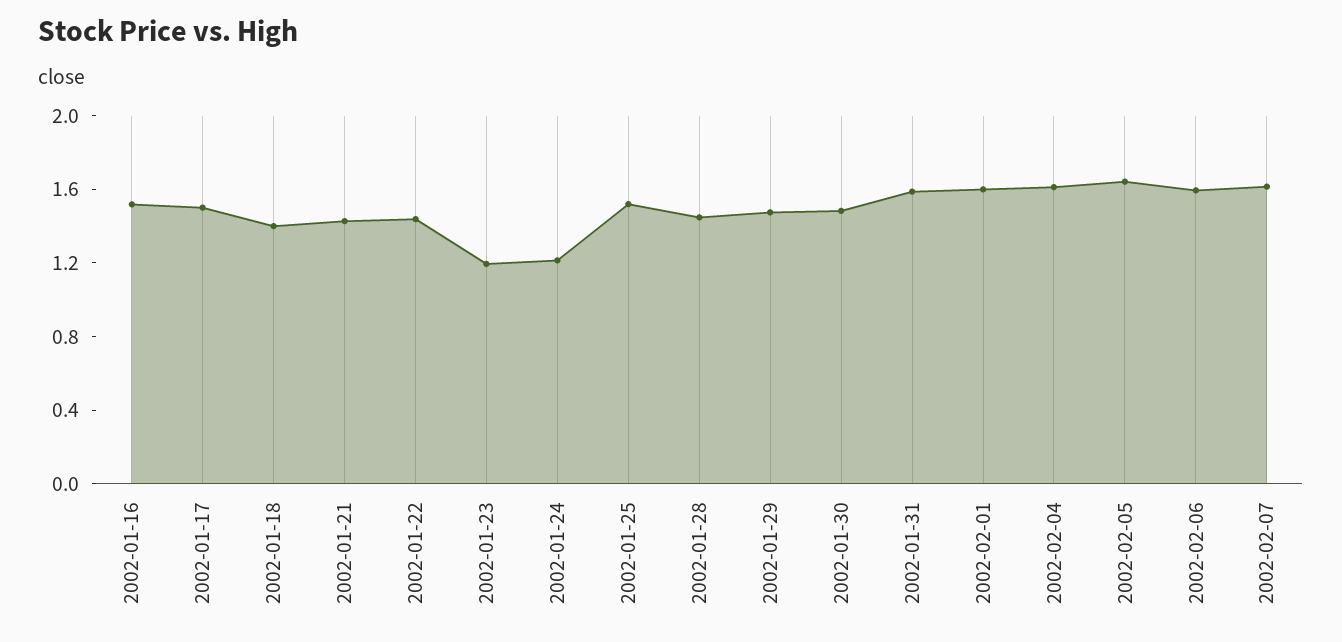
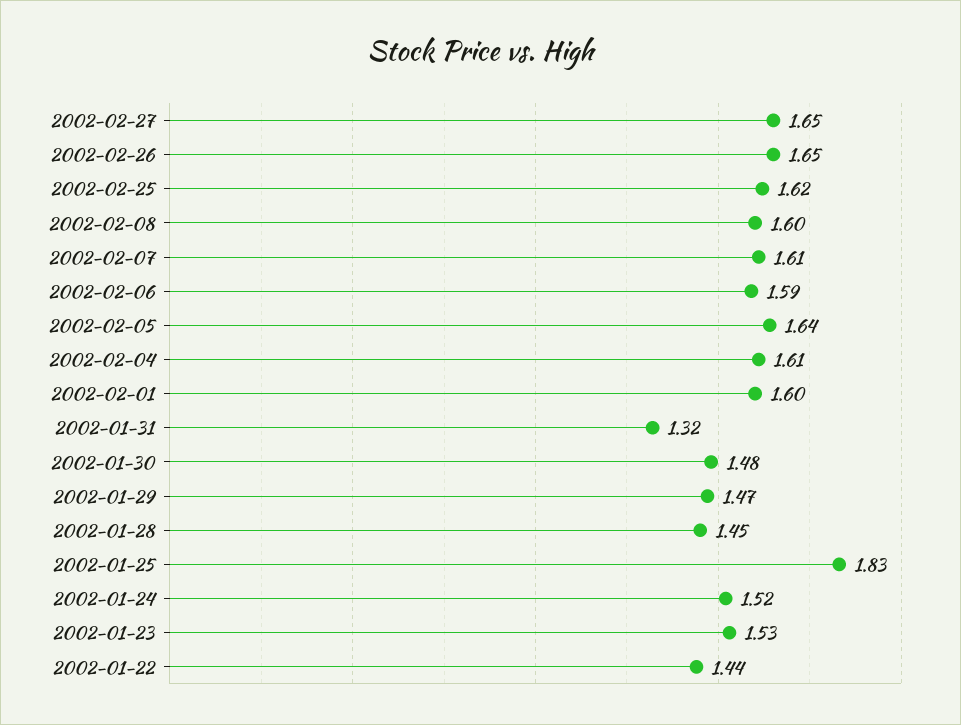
2002-01-16: 1.5 -> none
2002-01-17: 1.5 -> none
2002-01-18: 1.4 -> none
2002-01-21: 1.4 -> none
2002-01-23: 1.2 -> 1.53
2002-01-24: 1.2 -> 1.52
2002-01-25: 1.5 -> 1.83
2002-01-31: 1.6 -> 1.32
2002-02-27: none -> 1.65
2002-02-26: none -> 1.65
2002-02-25: none -> 1.62
2002-02-08: none -> 1.6

